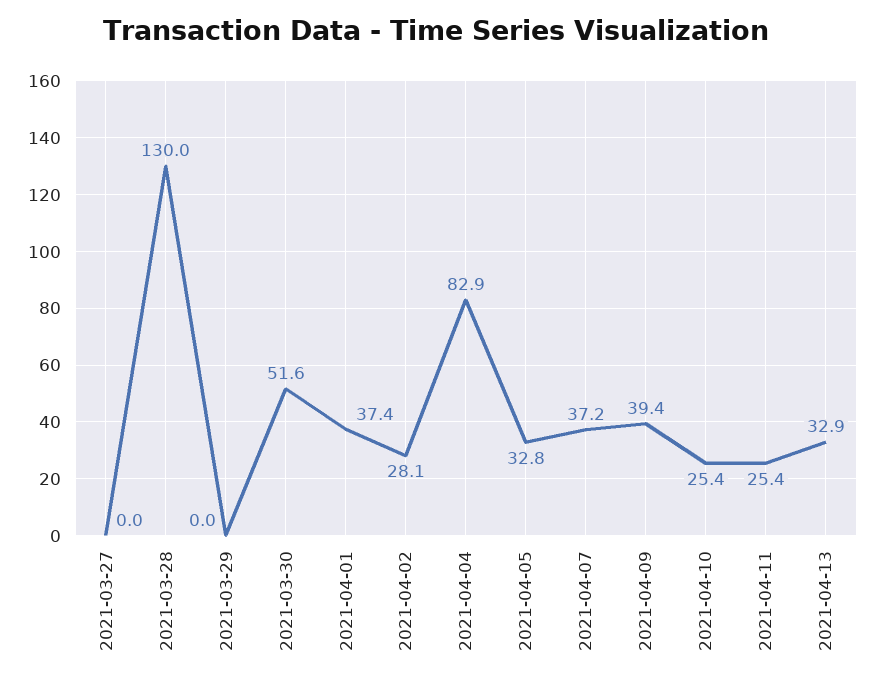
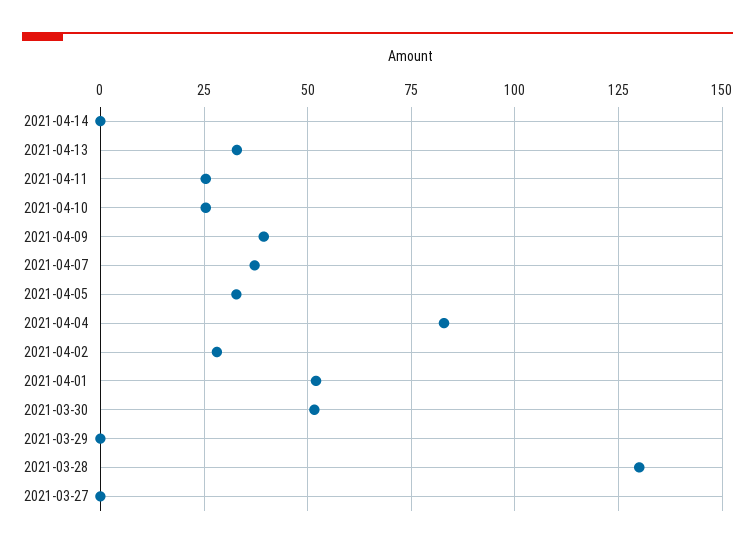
2021-04-01: 37.4 -> 52.5
2021-04-14: none -> 0

